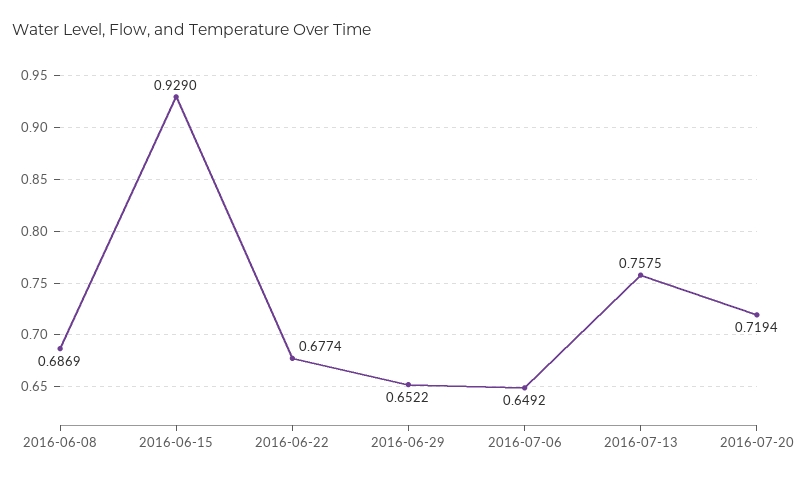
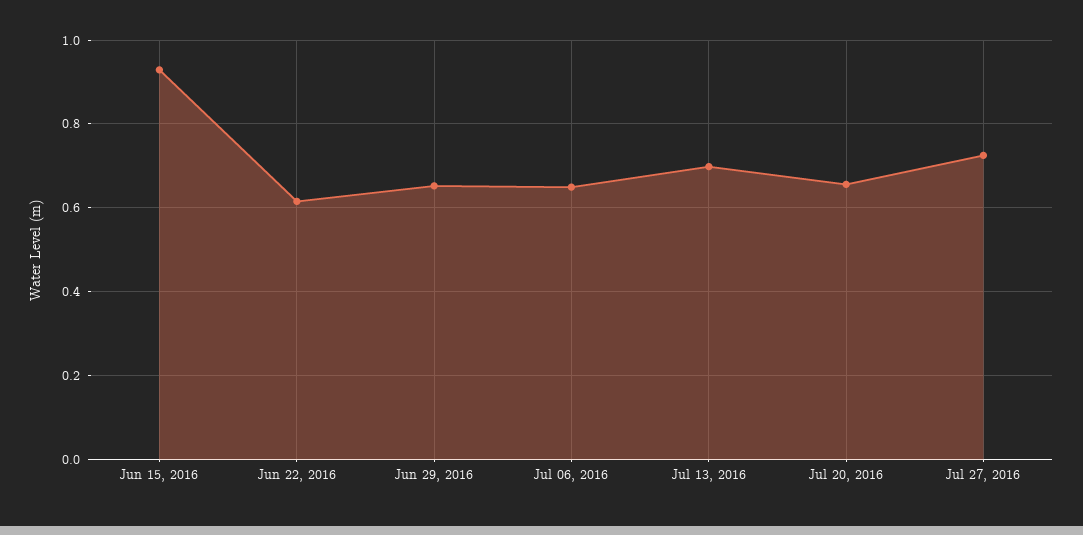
2016-06-08: 0.6869 -> none
2016-06-22: 0.6774 -> 0.62
2016-07-13: 0.7575 -> 0.7
2016-07-20: 0.7194 -> 0.66
Jul 27, 2016: none -> 0.72

